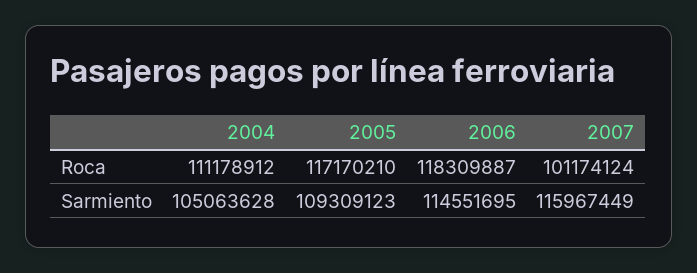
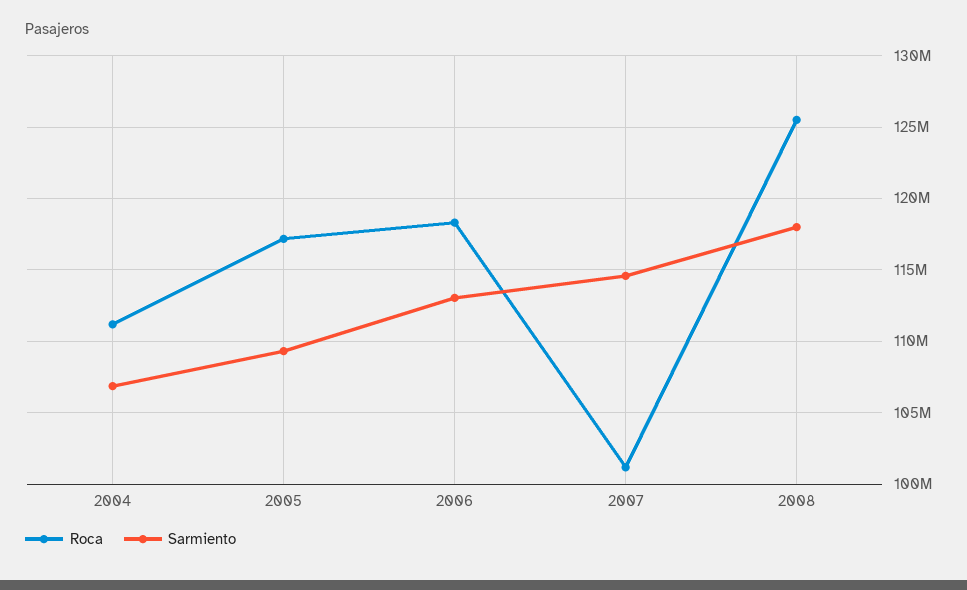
Sarmiento, 2004: 105063628 -> 107000000
Sarmiento, 2006: 114551695 -> 113000000
Sarmiento, 2007: 115967449 -> 114500000
Roca, 2008: none -> 125500000
Sarmiento, 2008: none -> 118000000

